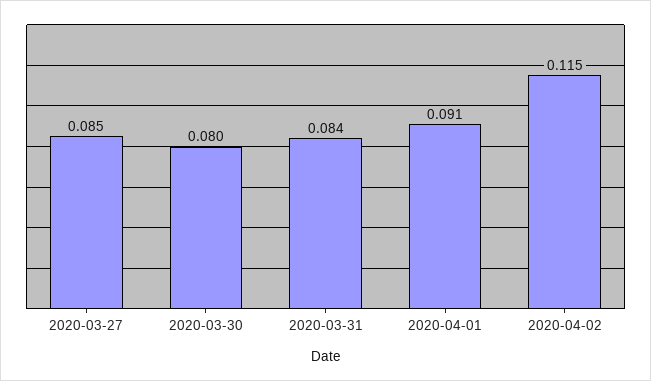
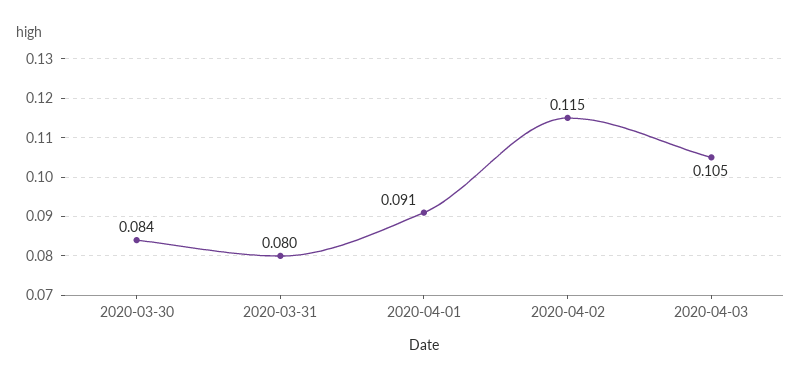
2020-03-27: 0.085 -> none
2020-03-30: 0.08 -> 0.084
2020-03-31: 0.084 -> 0.08
2020-04-03: none -> 0.105

